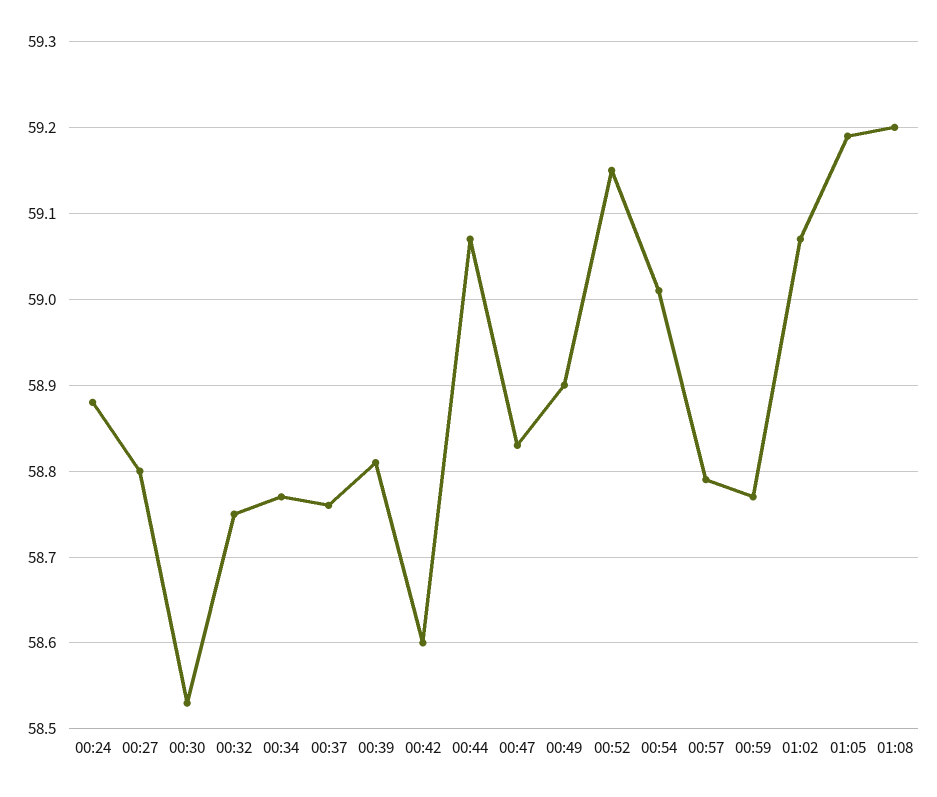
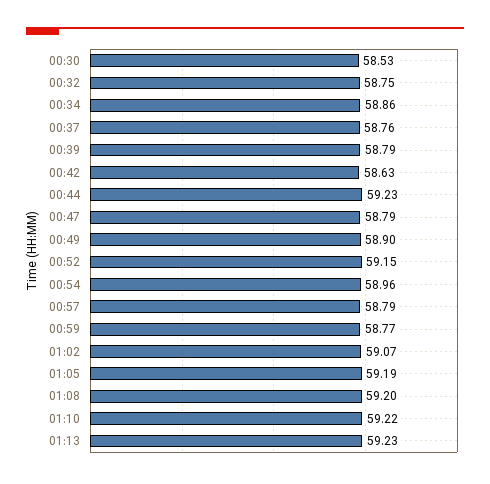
00:24: 58.88 -> none
00:27: 58.8 -> none
00:34: 58.77 -> 58.86
00:39: 58.81 -> 58.79
00:42: 58.6 -> 58.63
00:44: 59.07 -> 59.23
00:47: 58.83 -> 58.79
00:54: 59.01 -> 58.96
01:10: none -> 59.22
01:13: none -> 59.23

